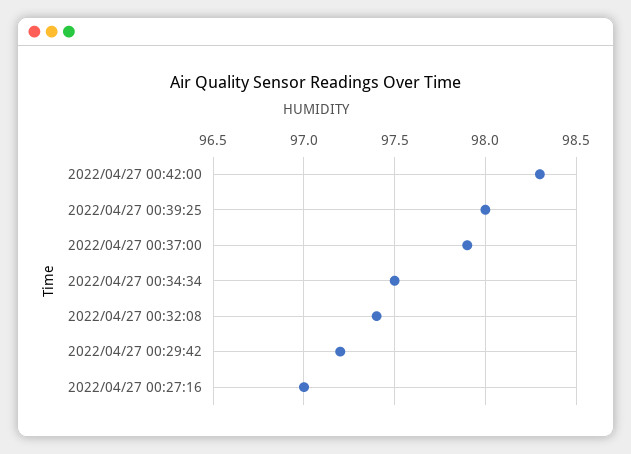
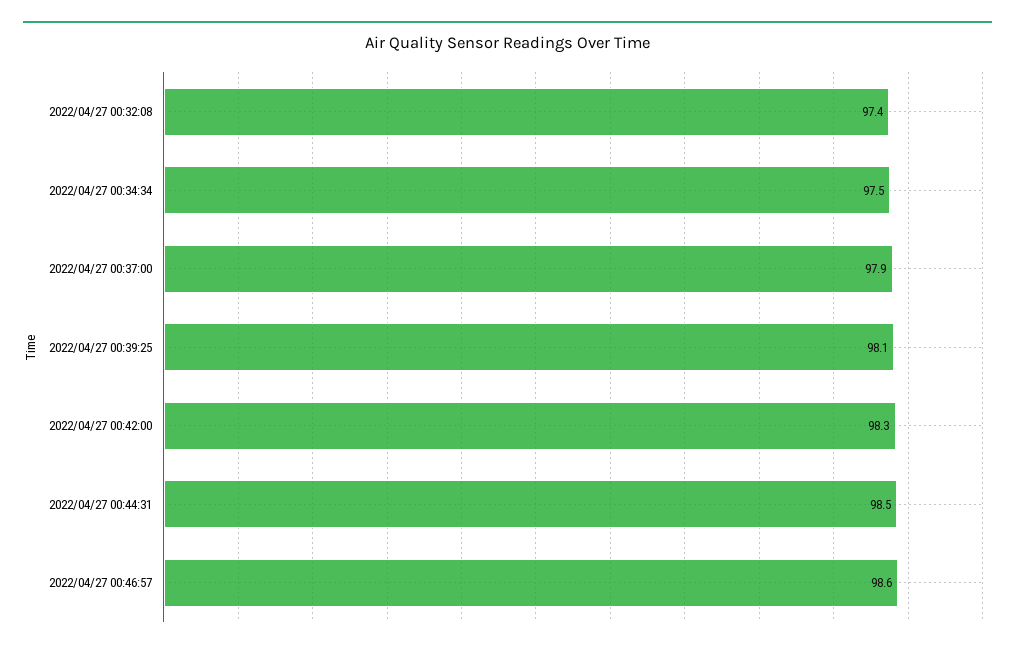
2022/04/27 00:39:25: 98 -> 98.1
2022/04/27 00:29:42: 97.2 -> none
2022/04/27 00:27:16: 97 -> none
2022/04/27 00:44:31: none -> 98.5
2022/04/27 00:46:57: none -> 98.6

